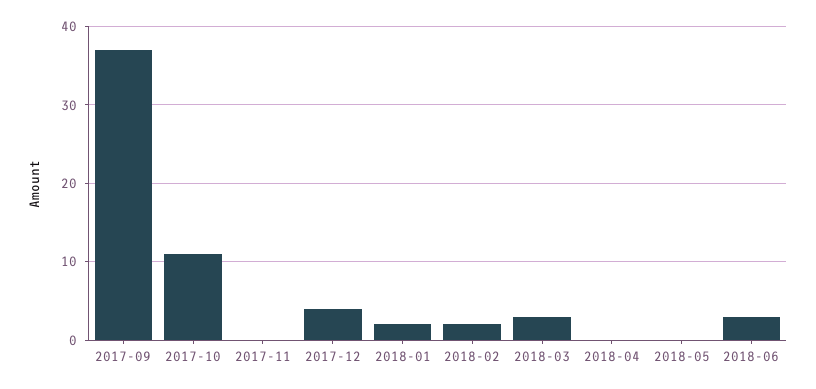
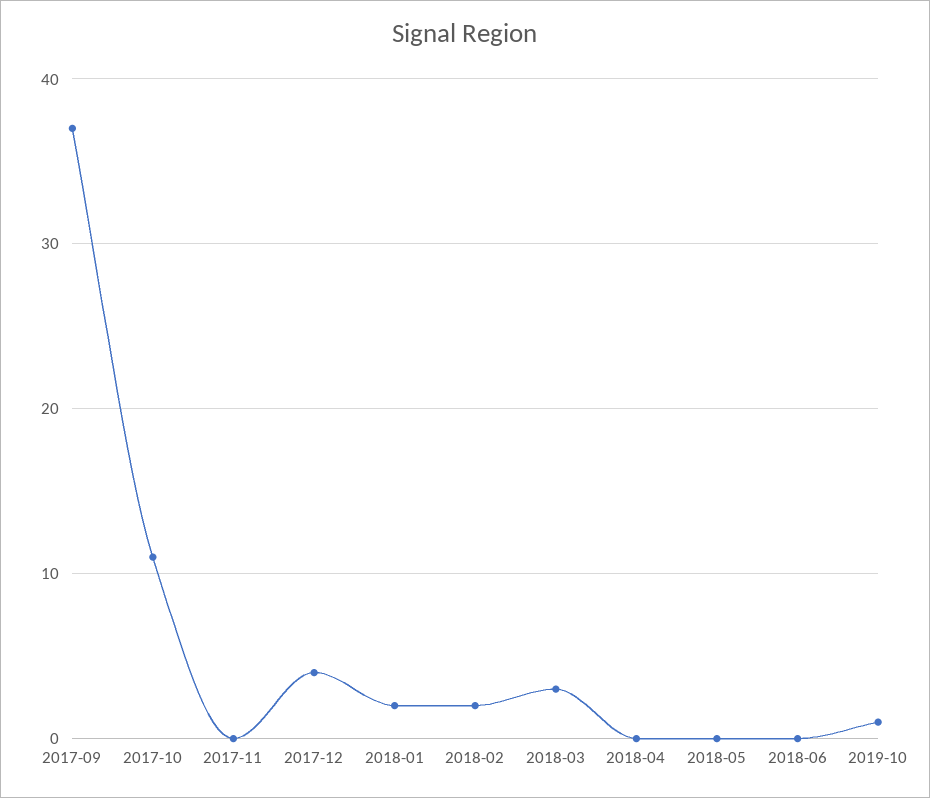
2018-06: 3 -> 0
2019-10: none -> 1

